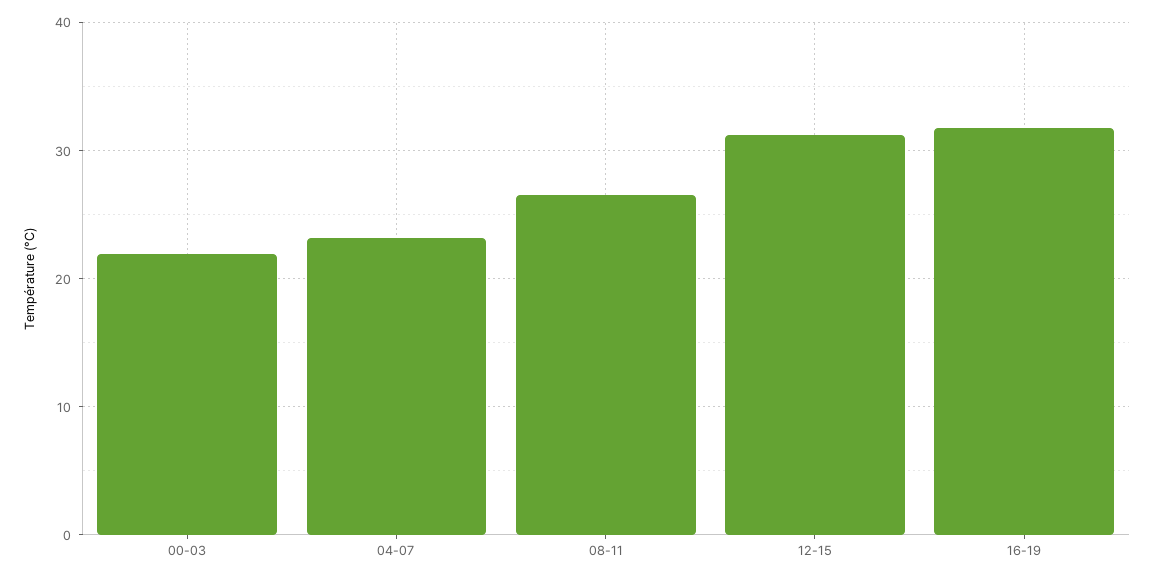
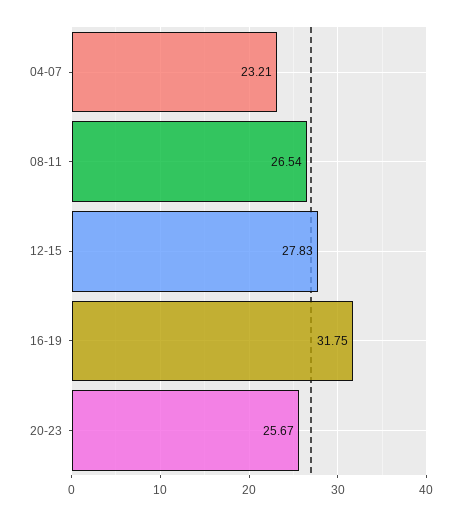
00-03: 22 -> none
12-15: 31 -> 27.83
20-23: none -> 25.67

